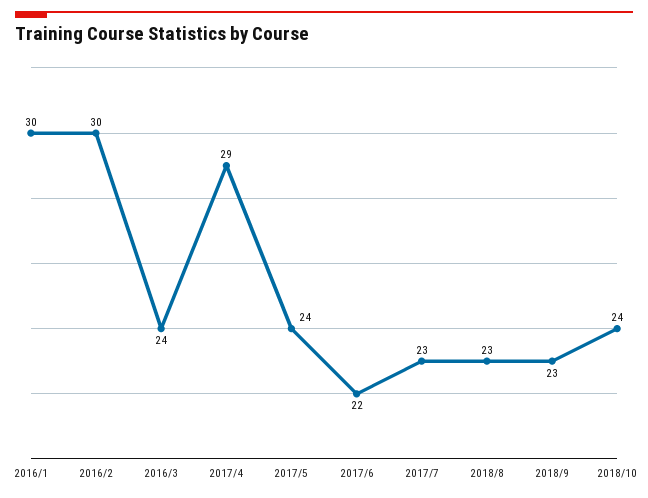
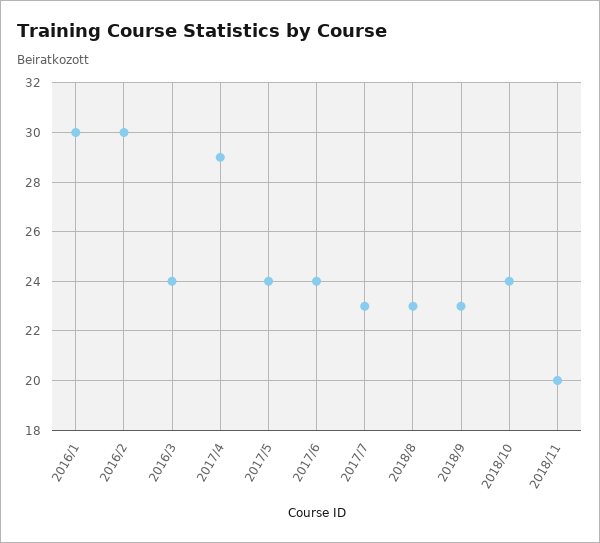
2017/6: 22 -> 24
2018/11: none -> 20

